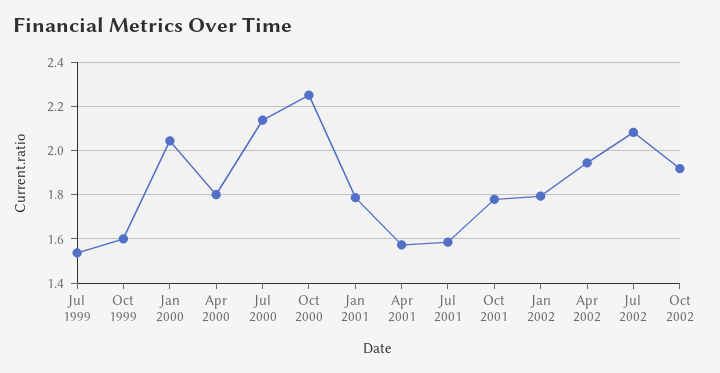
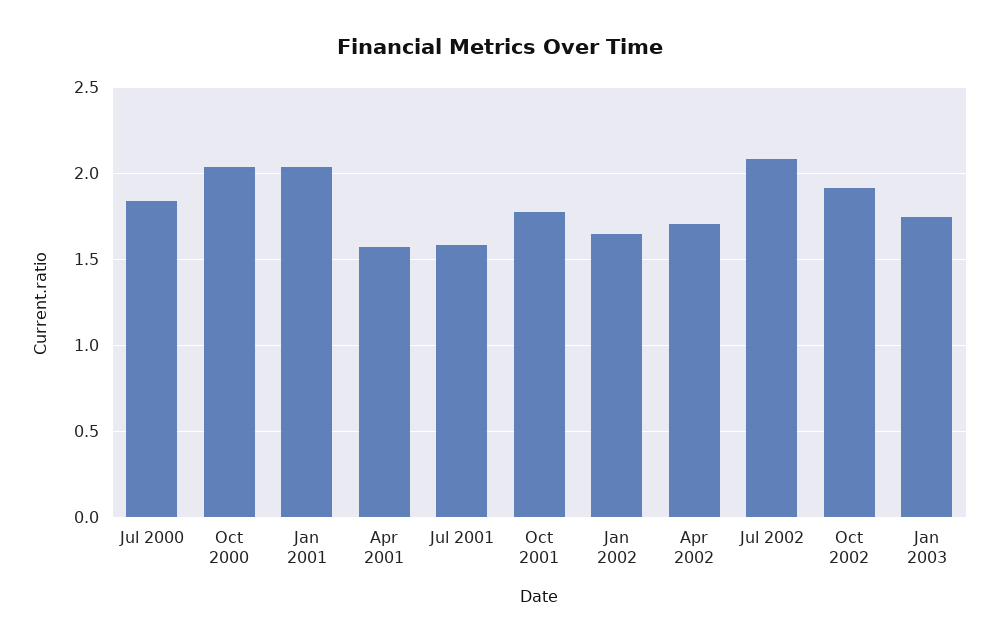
Jul 1999: 1.55 -> none
Oct 1999: 1.6 -> none
Jan 2000: 2.05 -> none
Apr 2000: 1.8 -> none
Jul 2000: 2.15 -> 1.85
Oct 2000: 2.25 -> 2.05
Jan 2001: 1.8 -> 2.05
Jan 2002: 1.8 -> 1.65
Apr 2002: 1.95 -> 1.7
Jan 2003: none -> 1.75

